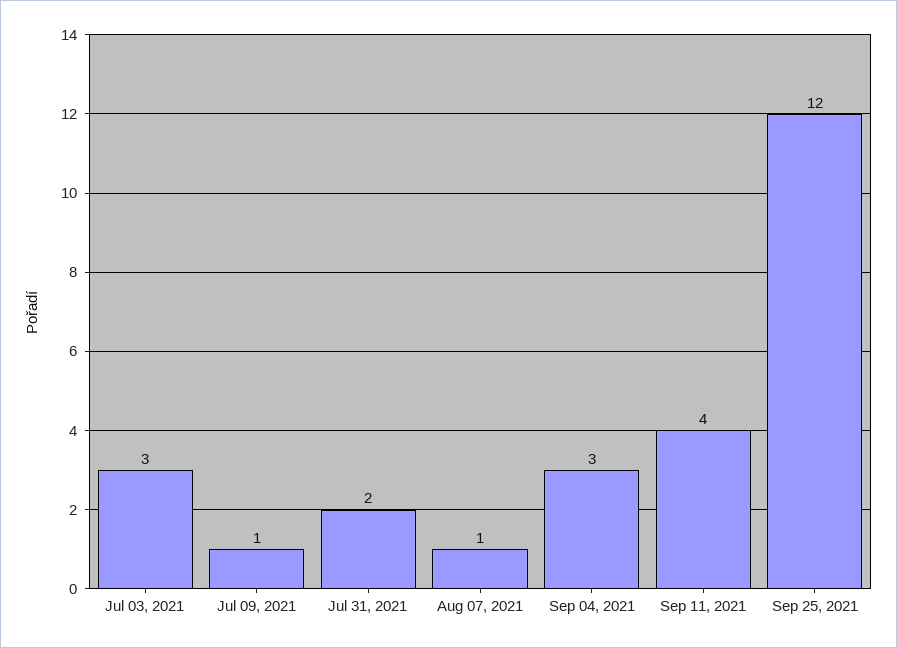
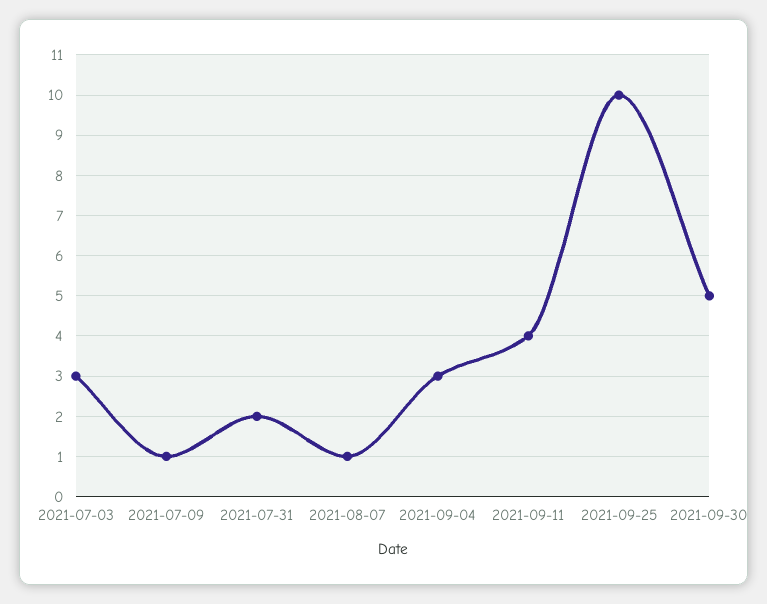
Sep 25, 2021: 12 -> 10
2021-09-30: none -> 5

